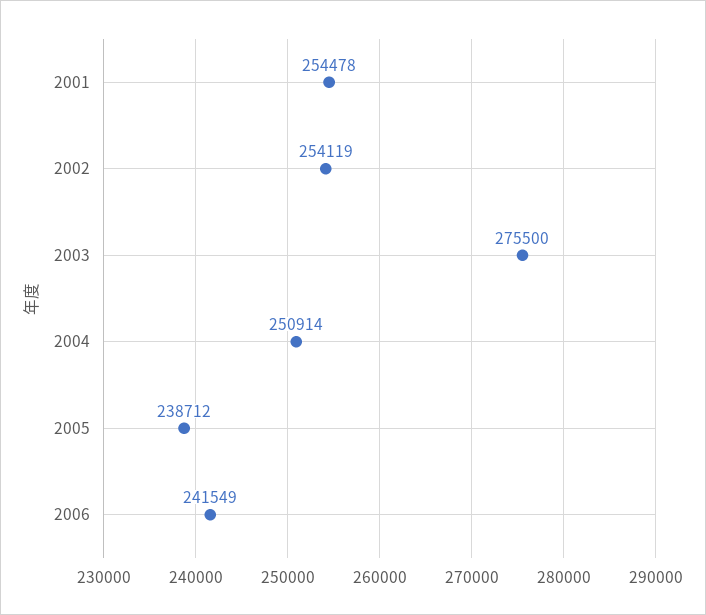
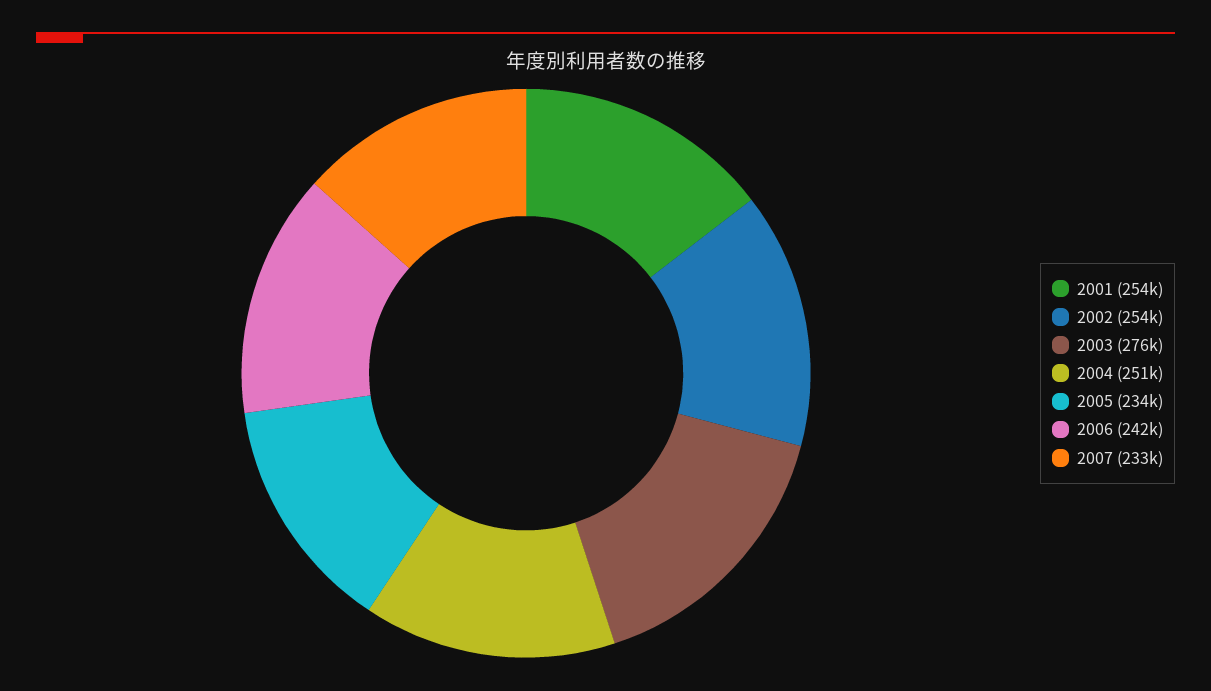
2005: 238712 -> 234000
2007: none -> 233000

